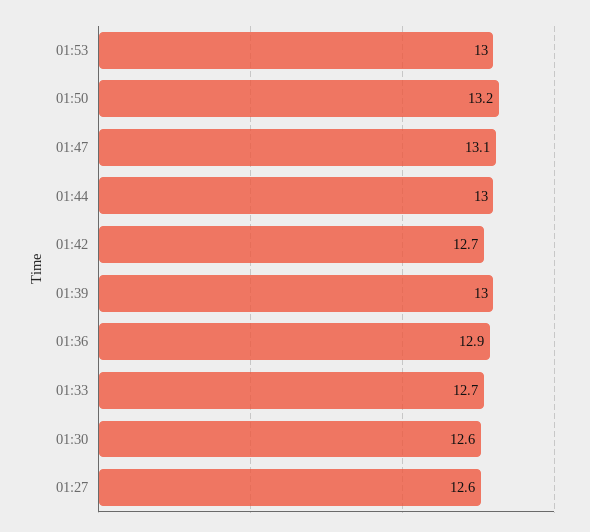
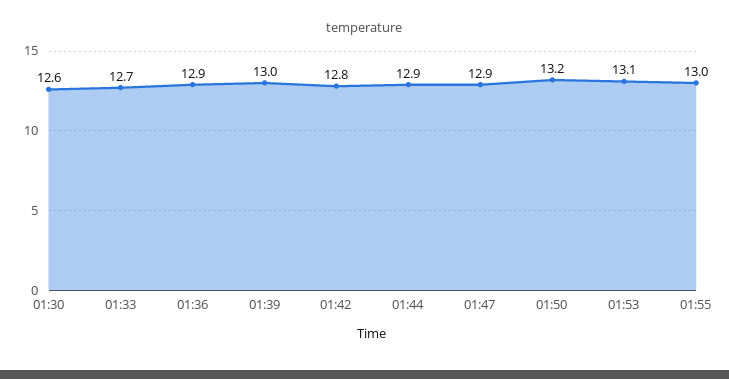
01:53: 13 -> 13.1
01:47: 13.1 -> 12.9
01:44: 13 -> 12.9
01:42: 12.7 -> 12.8
01:27: 12.6 -> none
01:55: none -> 13

